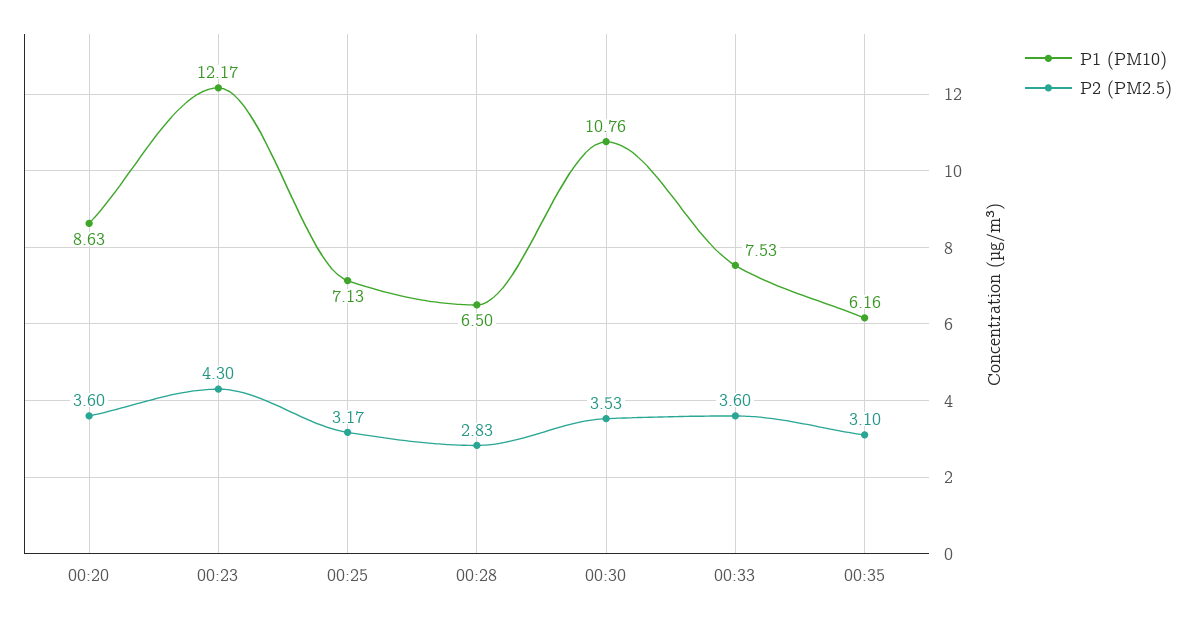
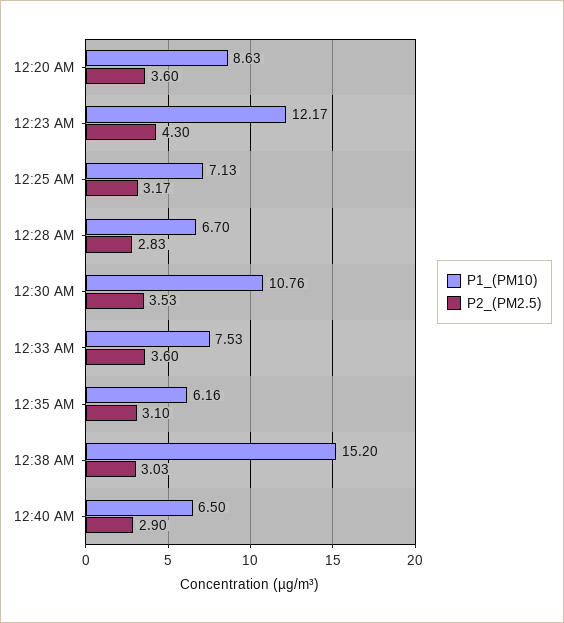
P1 (PM10), 00:28: 6.5 -> 6.7
P1 (PM10), 12:38 AM: none -> 15.2
P2 (PM2.5), 12:38 AM: none -> 3.03
P1 (PM10), 12:40 AM: none -> 6.5
P2 (PM2.5), 12:40 AM: none -> 2.9

